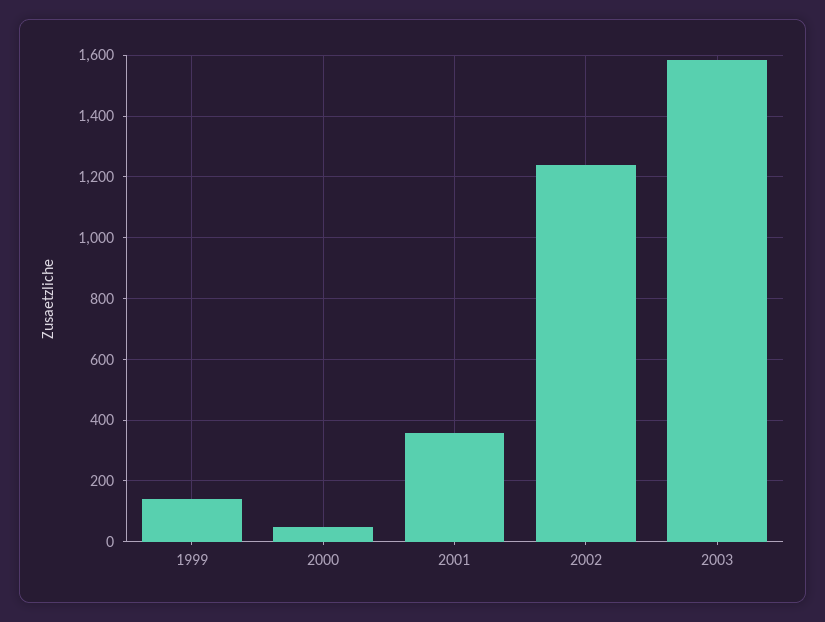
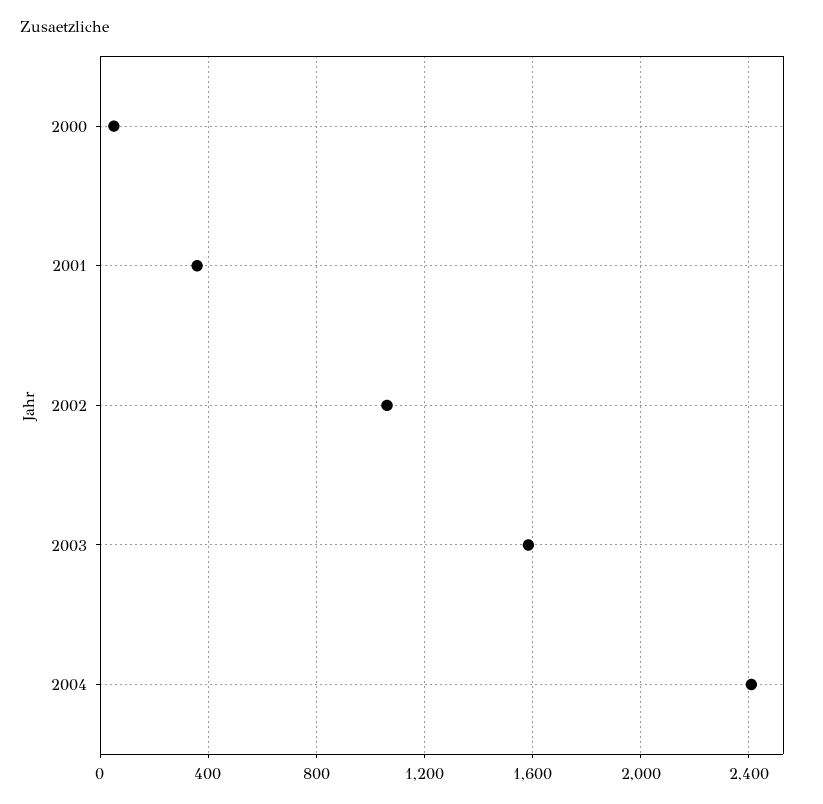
1999: 140 -> none
2002: 1240 -> 1050
2004: none -> 2400

